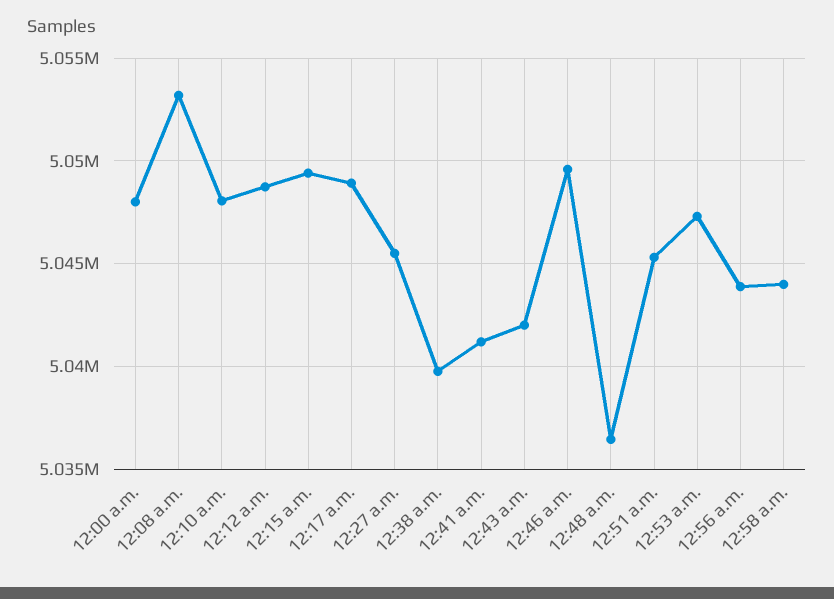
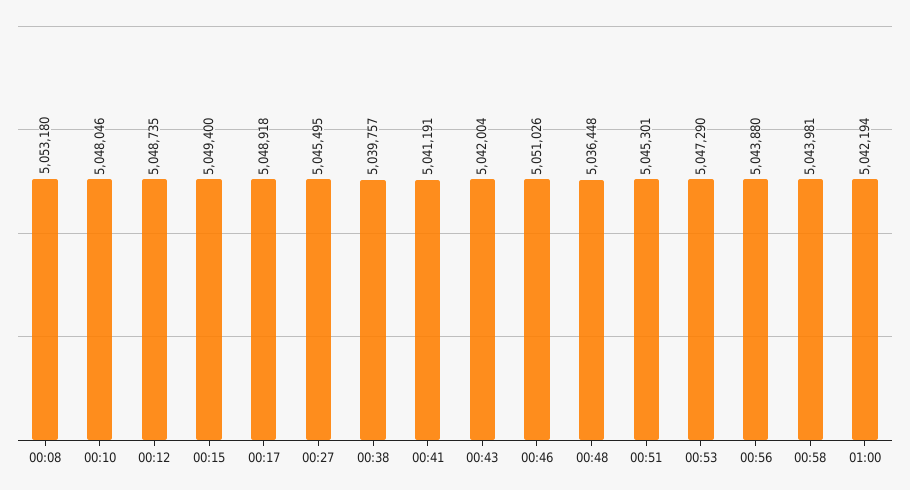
12:00 a.m.: 5048000 -> none
12:46 a.m.: 5049500 -> 5051026
01:00: none -> 5042194

